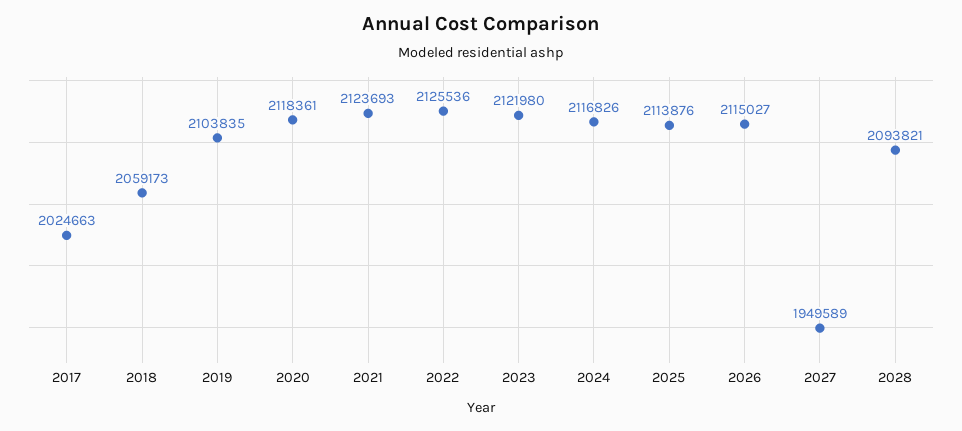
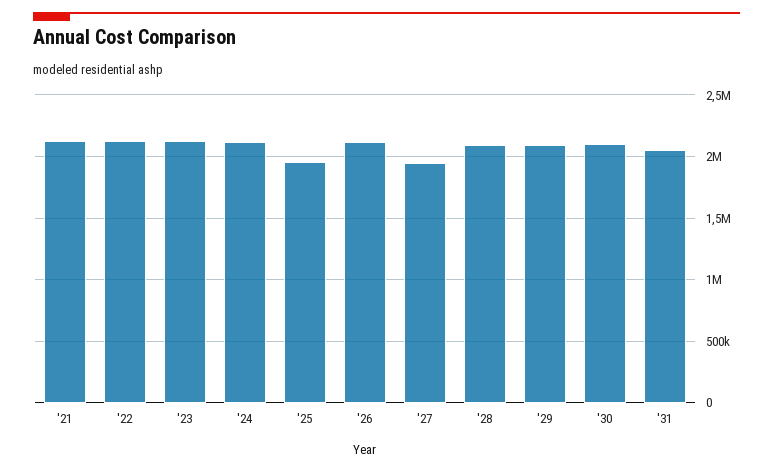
2017: 2024663 -> none
2018: 2059173 -> none
2019: 2103835 -> none
2020: 2118361 -> none
2025: 2113876 -> 1950000
'29: none -> 2100000
'30: none -> 2100000
'31: none -> 2050000

